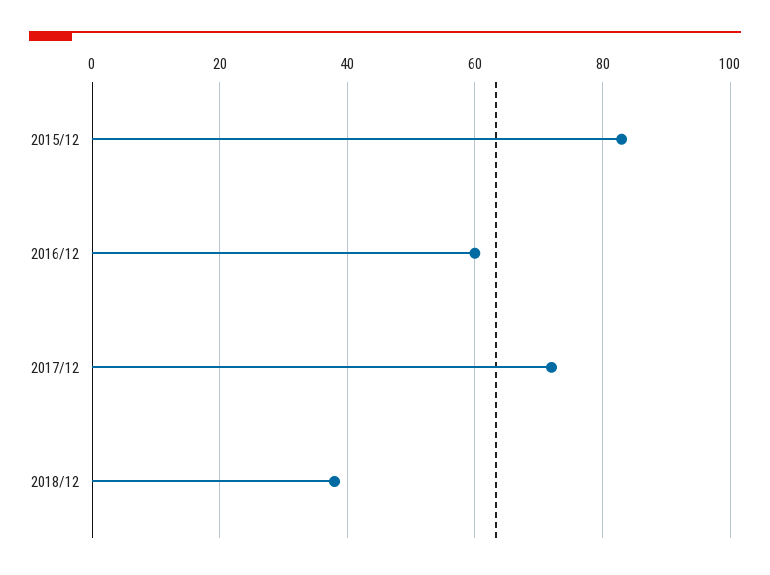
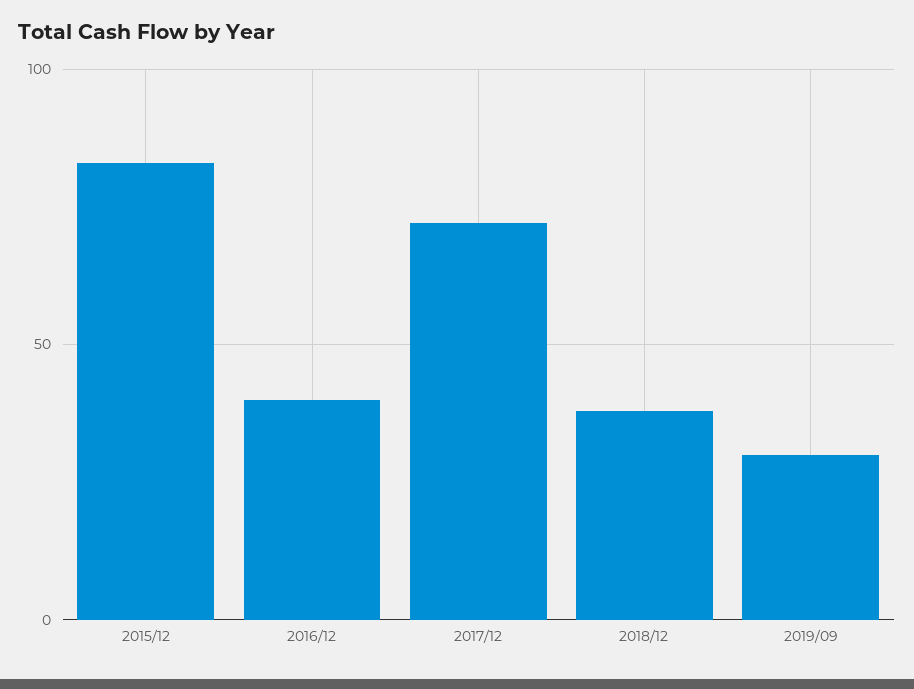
2016/12: 60 -> 40
2019/09: none -> 30

